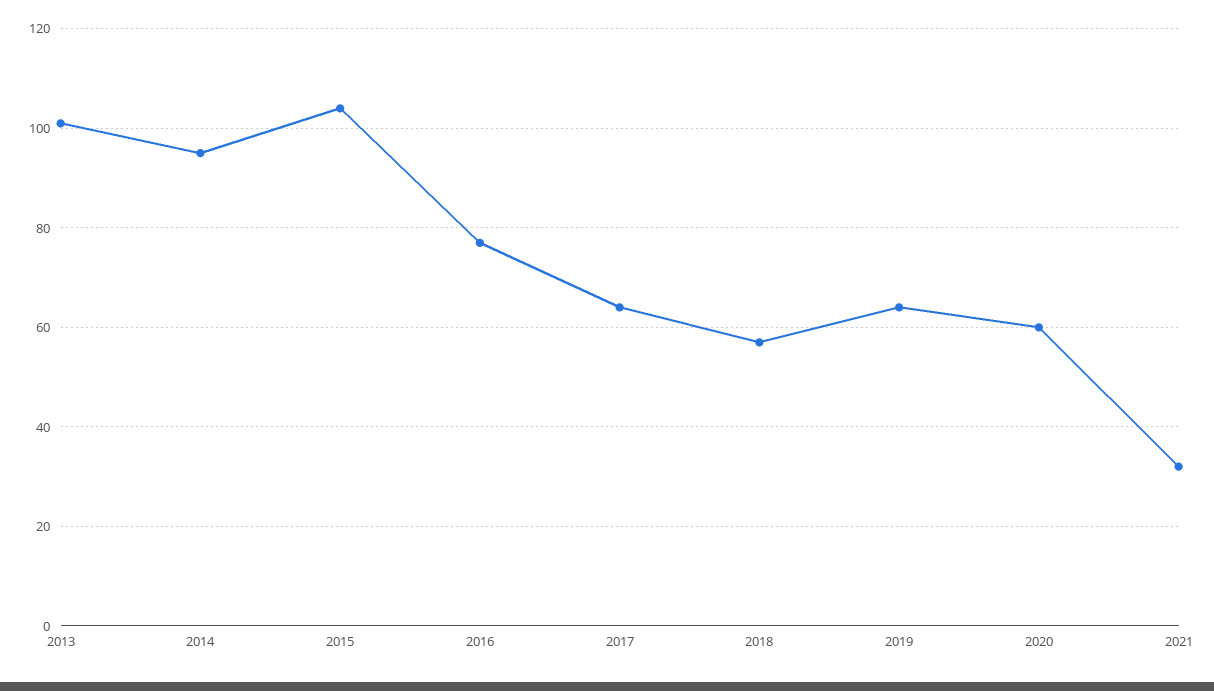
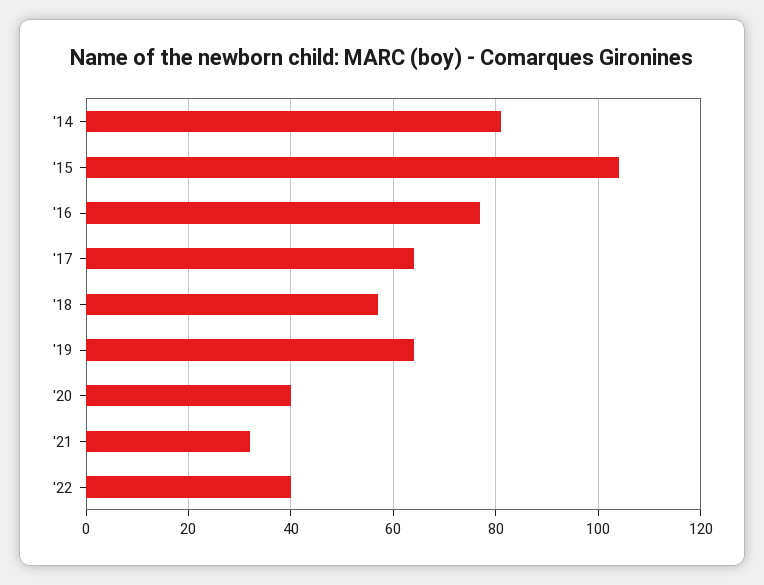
2013: 100 -> none
2014: 95 -> 80
2020: 60 -> 40
'22: none -> 40

